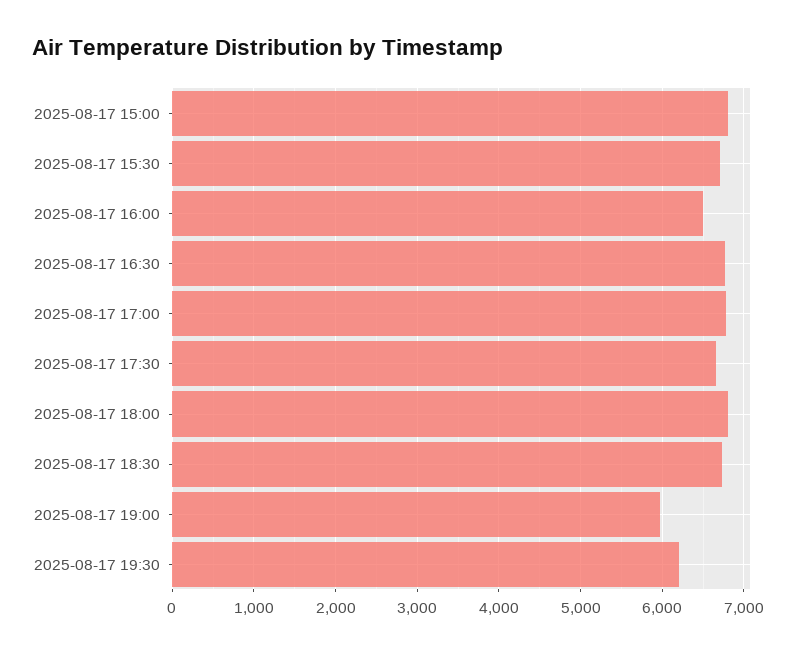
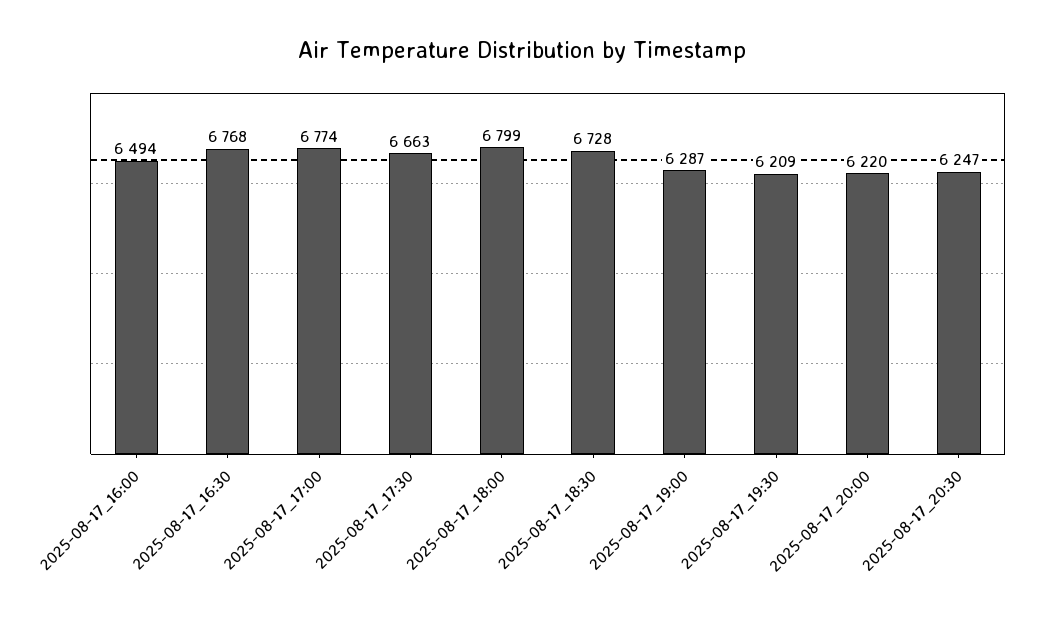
2025-08-17 15:00: 6800 -> none
2025-08-17 15:30: 6700 -> none
2025-08-17 19:00: 6000 -> 6287
2025-08-17_20:00: none -> 6220
2025-08-17_20:30: none -> 6247

